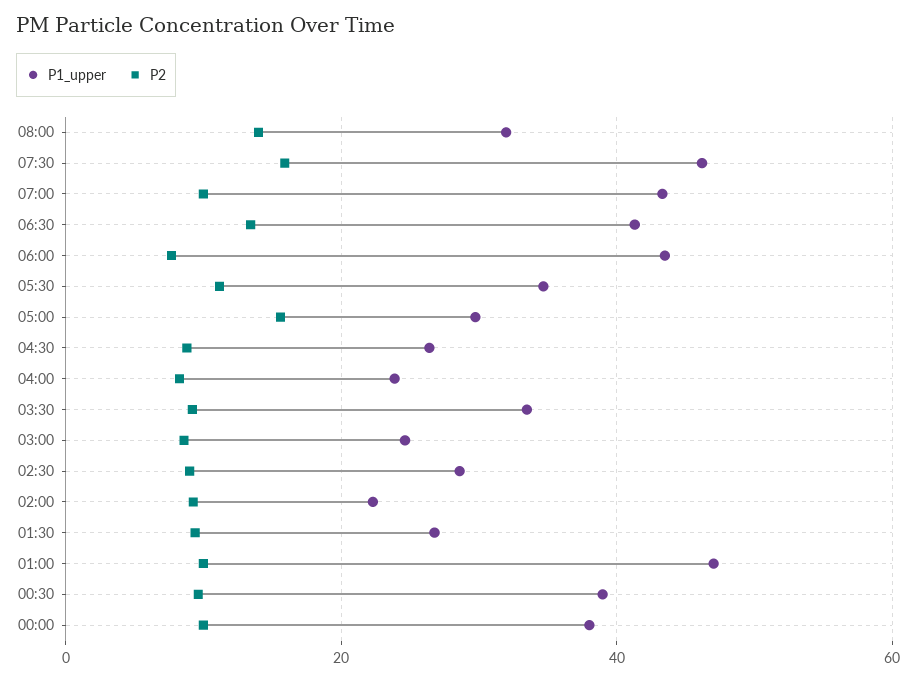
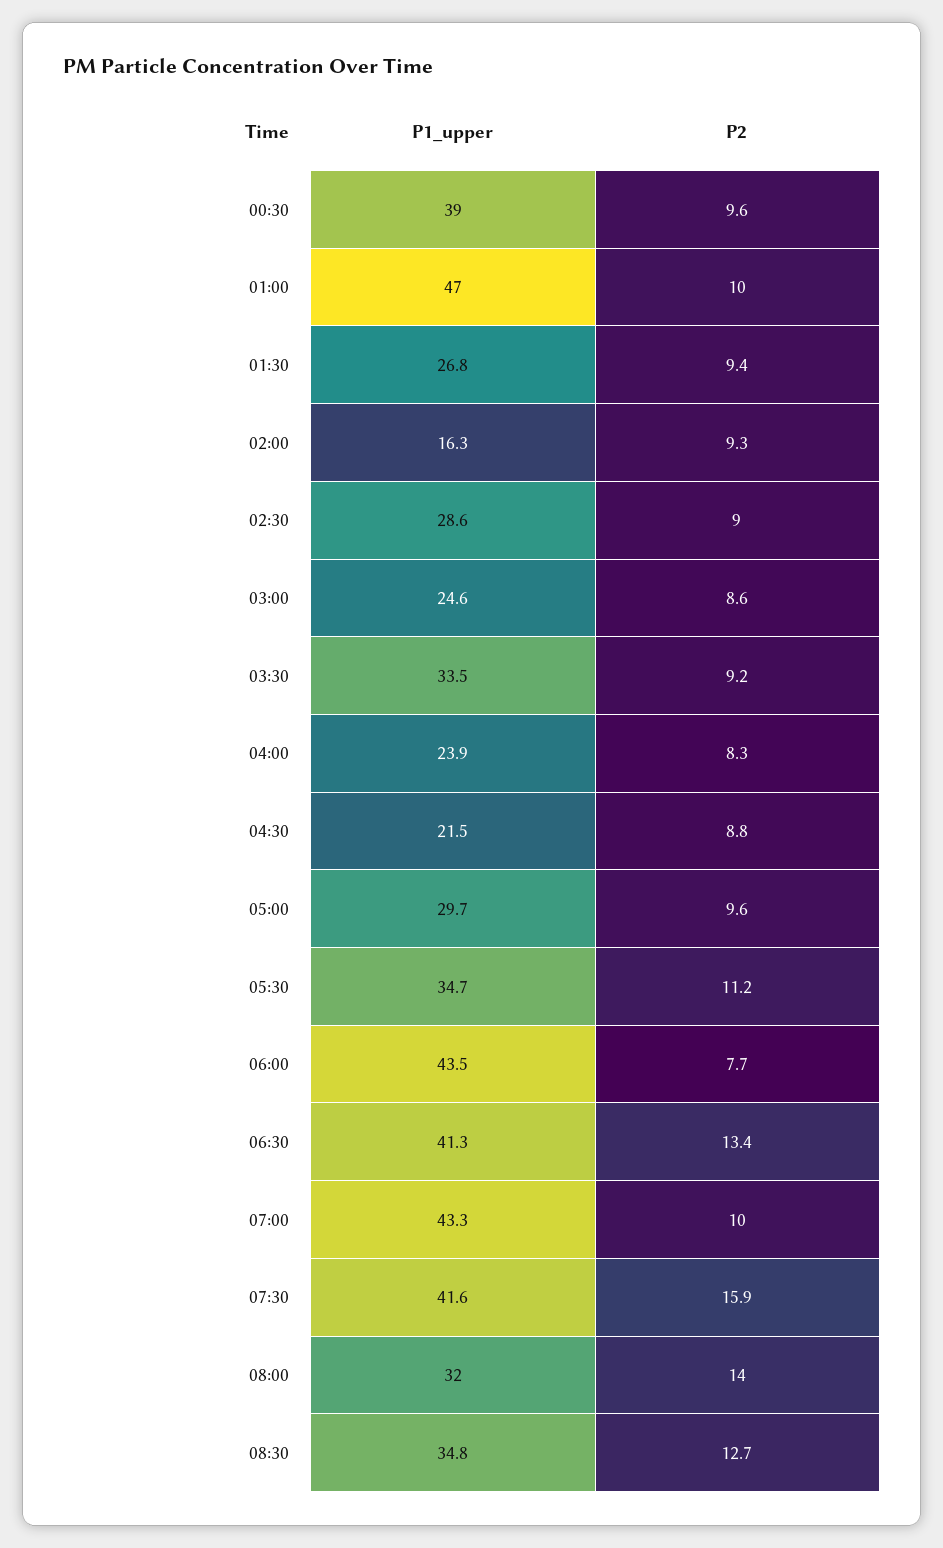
P1_upper, 07:30: 46 -> 41.6
P2, 05:00: 16 -> 9.6
P1_upper, 04:30: 26 -> 21.5
P1_upper, 02:00: 22 -> 16.3
P1_upper, 00:00: 38 -> none
P2, 00:00: 10 -> none
P1_upper, 08:30: none -> 34.8
P2, 08:30: none -> 12.7

